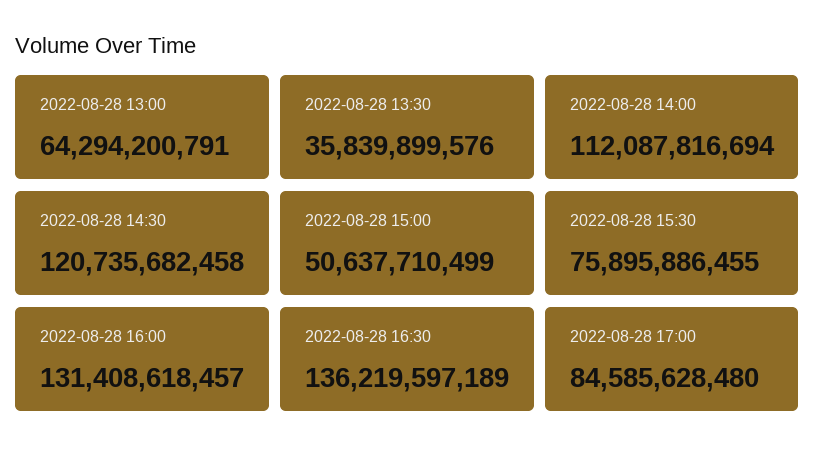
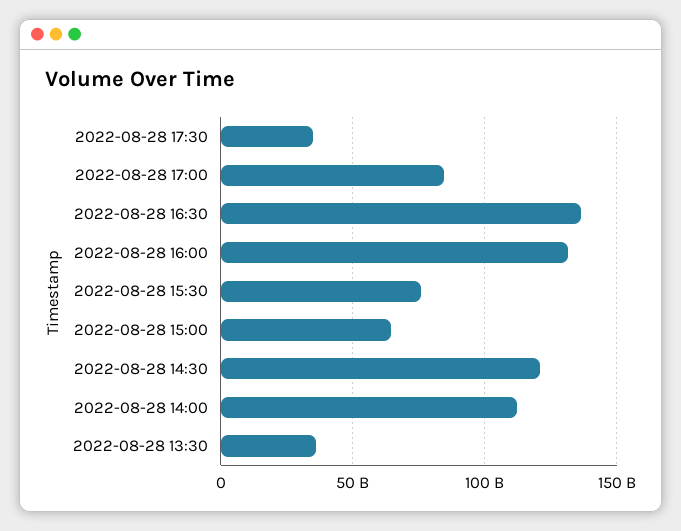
2022-08-28 13:00: 64294200791 -> none
2022-08-28 15:00: 50637710499 -> 65000000000
2022-08-28 17:30: none -> 35000000000

